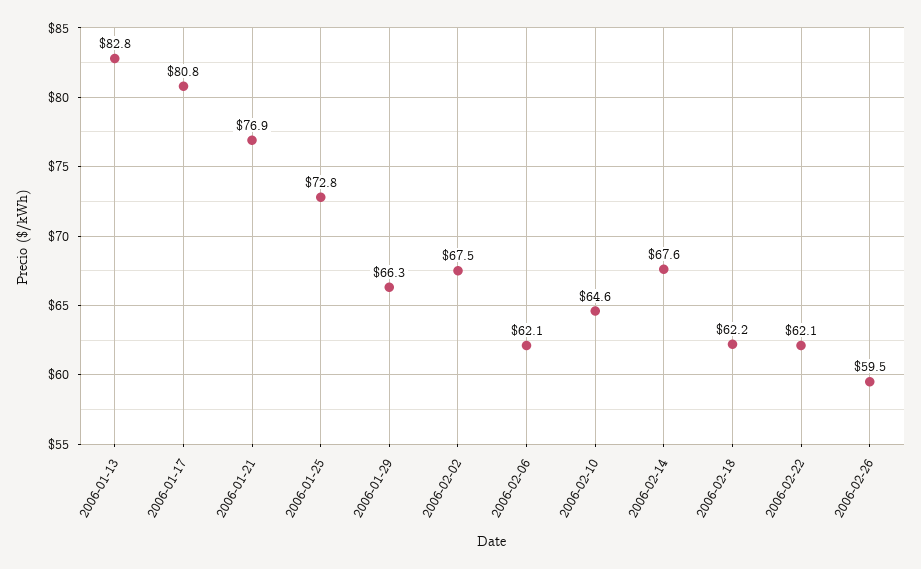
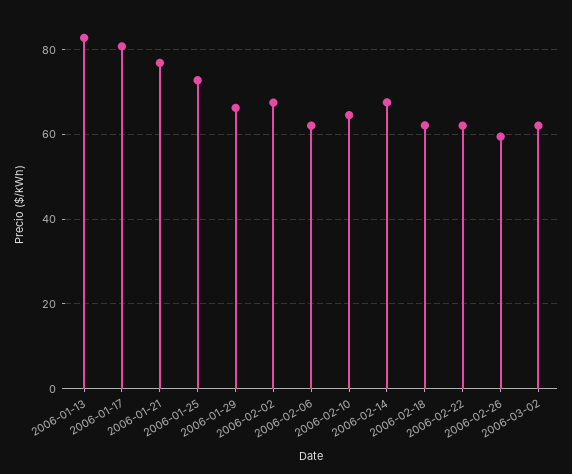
2006-03-02: none -> 62

